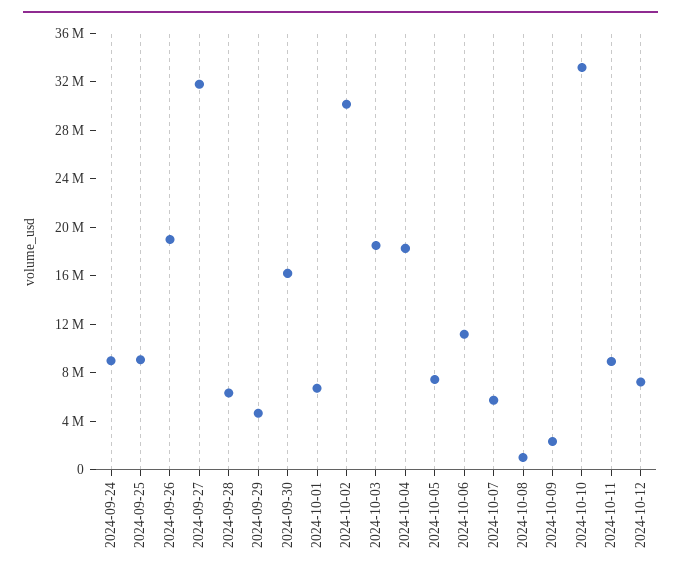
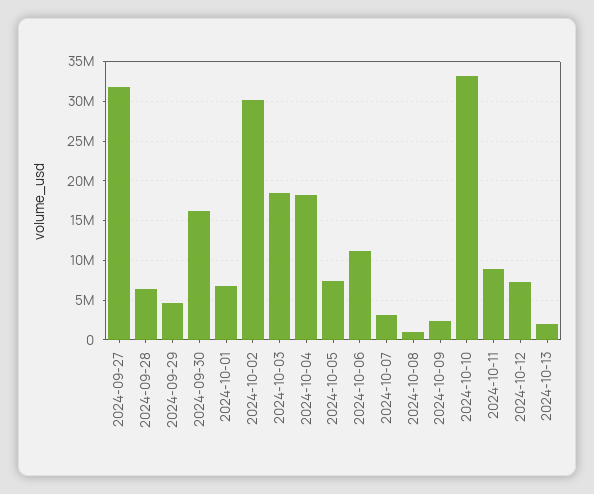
2024-09-24: 9000000 -> none
2024-09-25: 9000000 -> none
2024-09-26: 19000000 -> none
2024-10-07: 6000000 -> 3000000
2024-10-13: none -> 2000000

